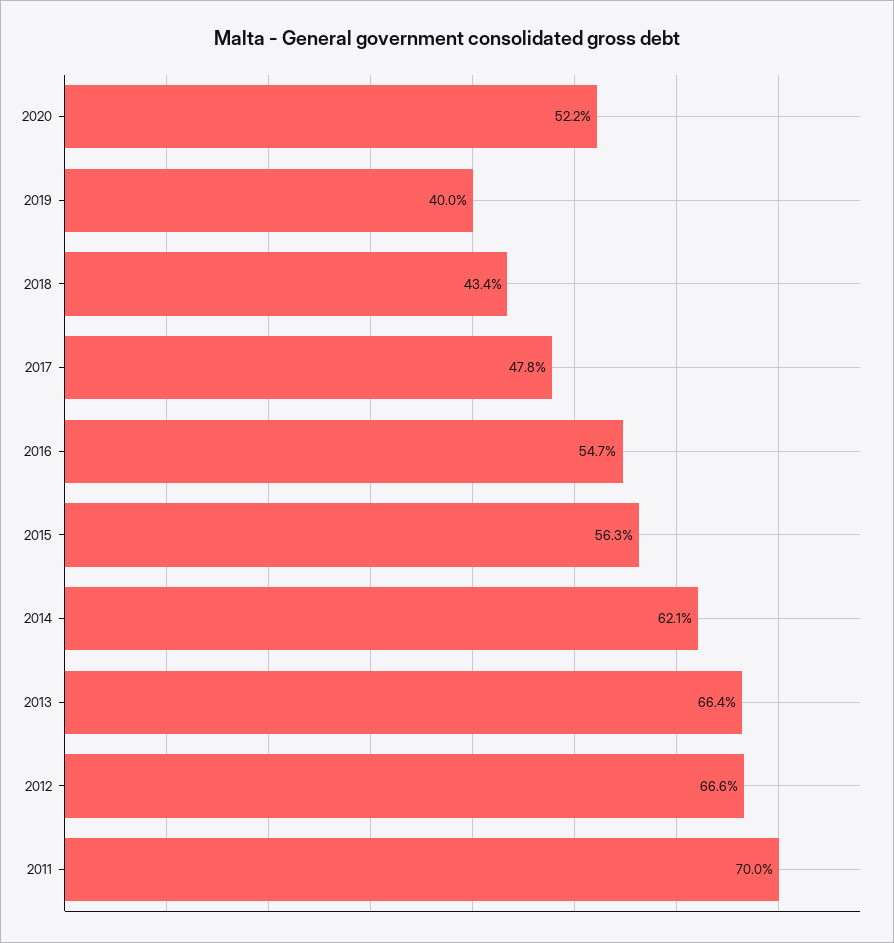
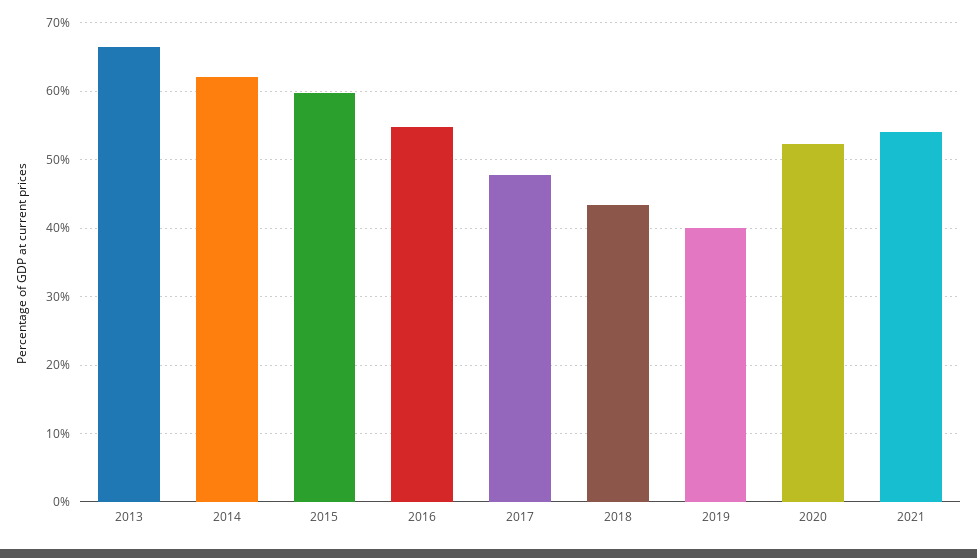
2015: 56.3 -> 60
2012: 66.6 -> none
2011: 70 -> none
2021: none -> 54

